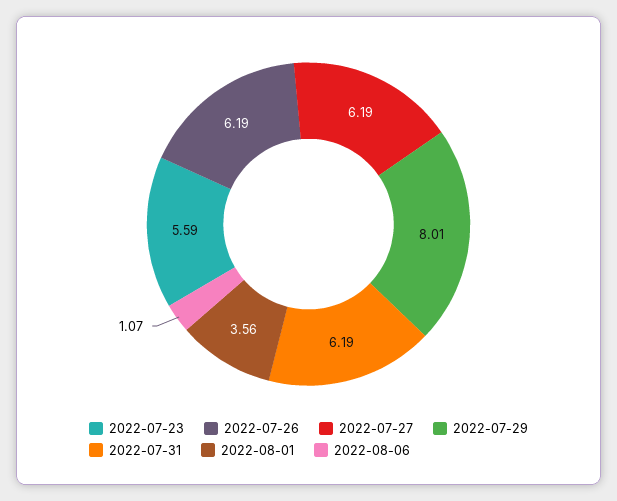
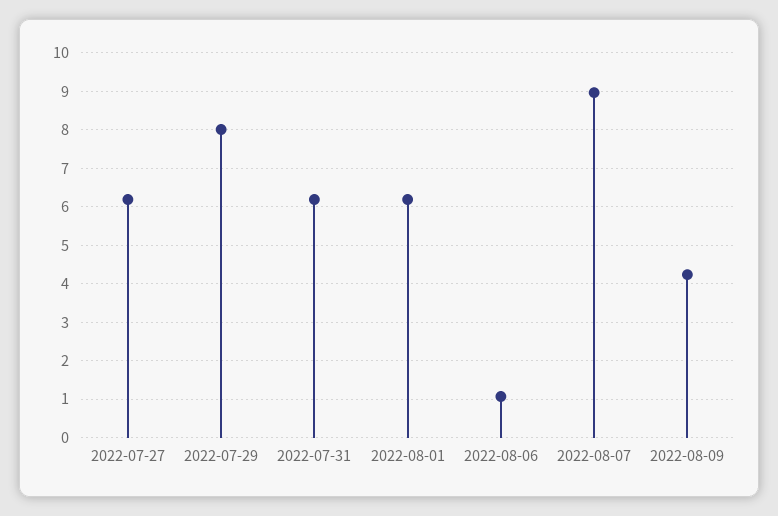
2022-07-23: 5.59 -> none
2022-07-26: 6.19 -> none
2022-08-01: 3.56 -> 6.2
2022-08-07: none -> 9
2022-08-09: none -> 4.2

